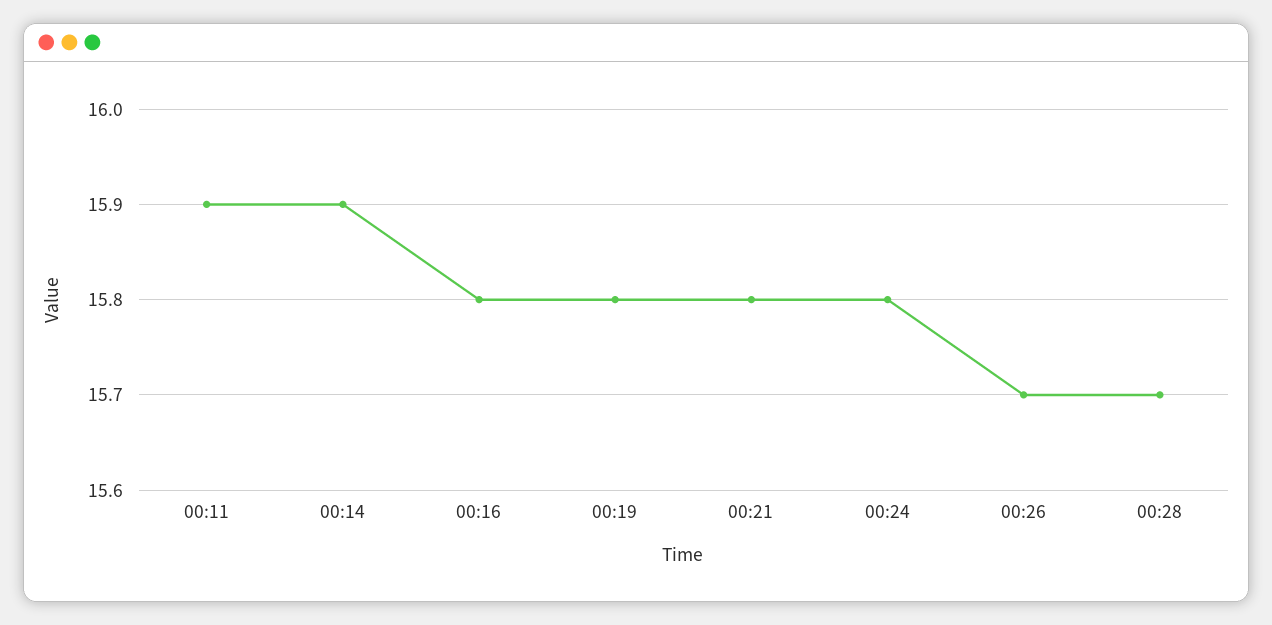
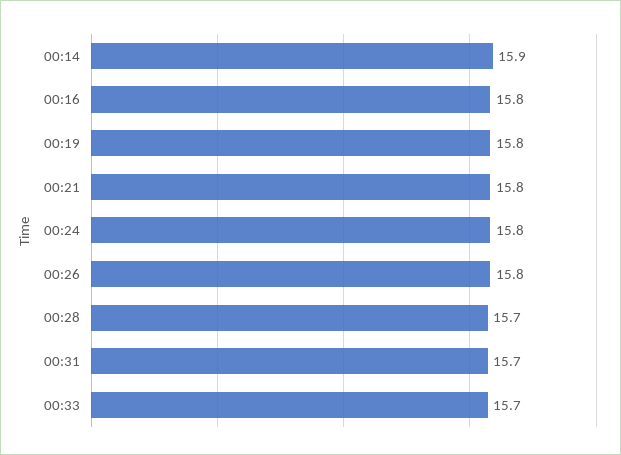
00:11: 15.9 -> none
00:26: 15.7 -> 15.8
00:31: none -> 15.7
00:33: none -> 15.7

